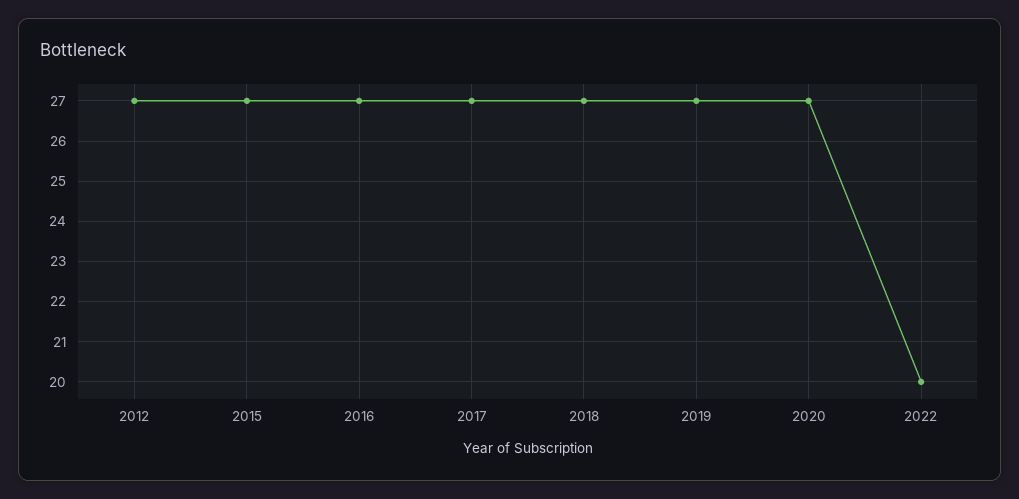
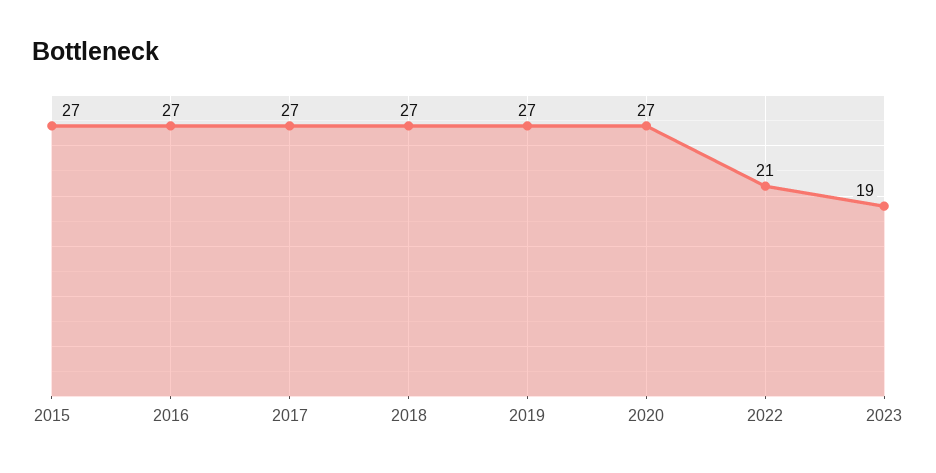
2012: 27 -> none
2022: 20 -> 21
2023: none -> 19

